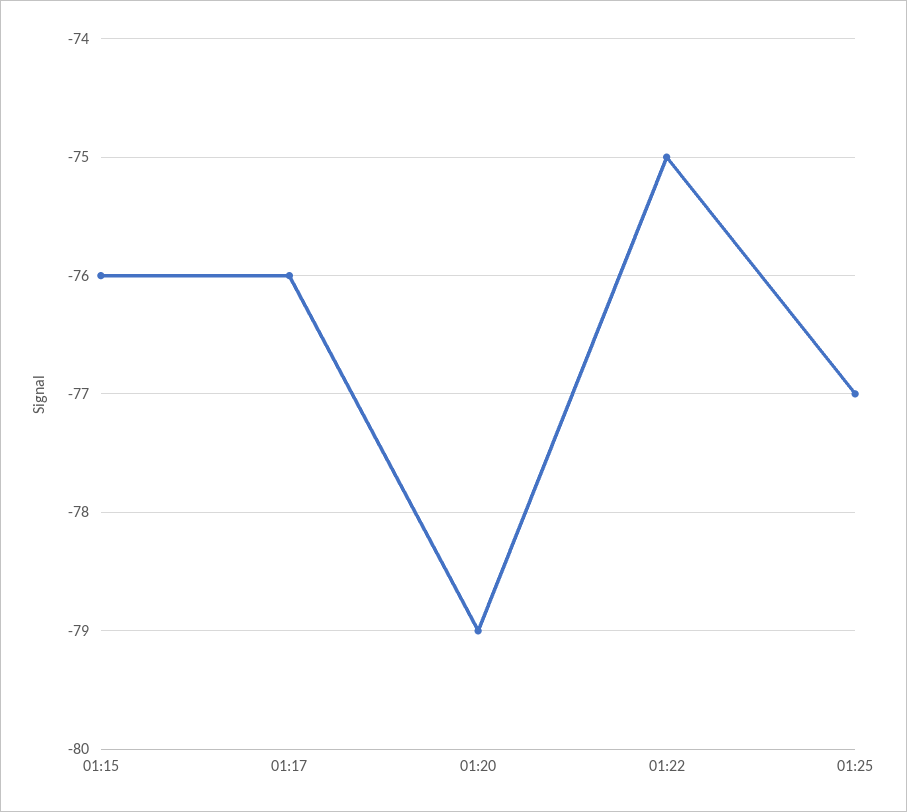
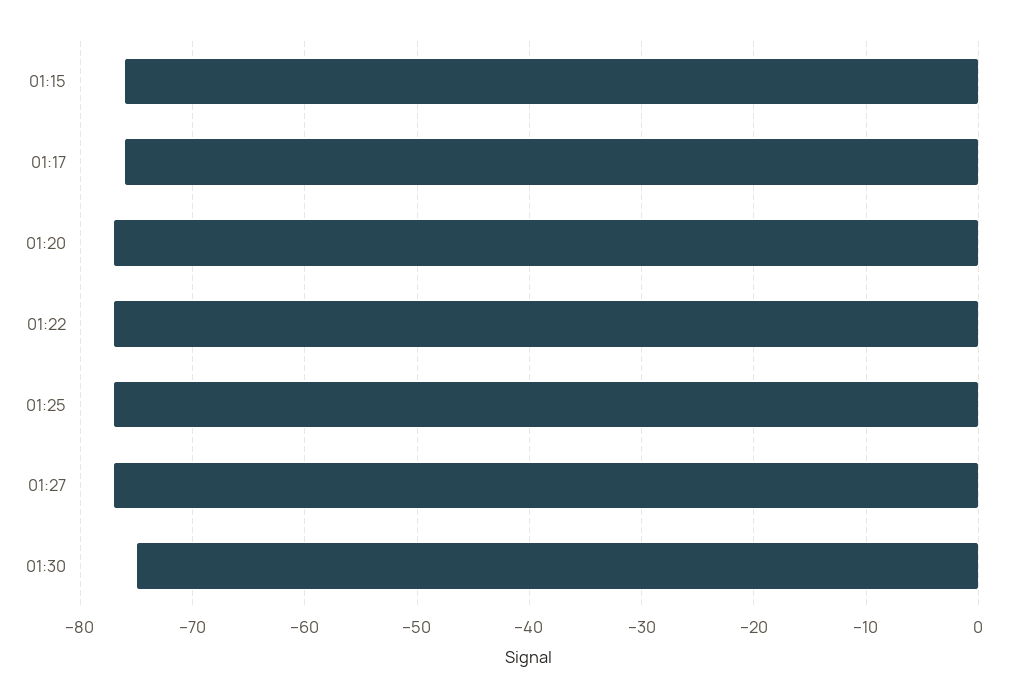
01:20: -79 -> -77
01:22: -75 -> -77
01:27: none -> -77
01:30: none -> -75

